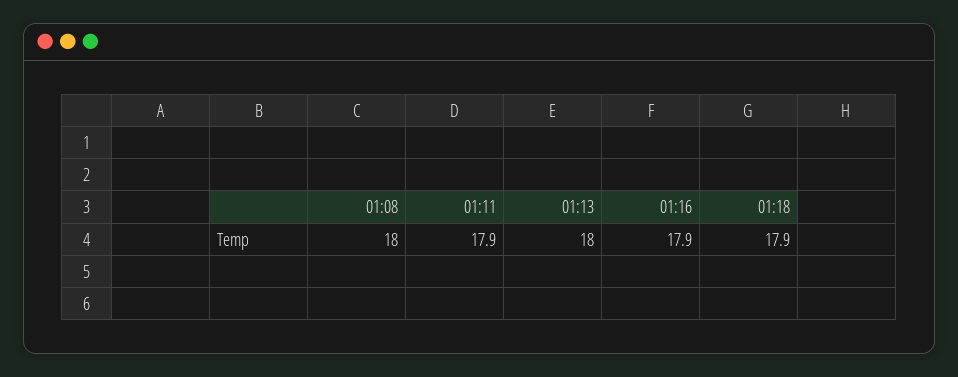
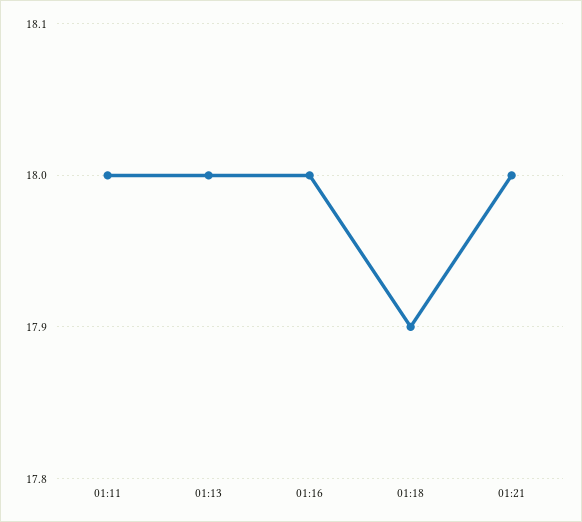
01:08: 18 -> none
01:11: 17.9 -> 18
01:16: 17.9 -> 18
01:21: none -> 18

